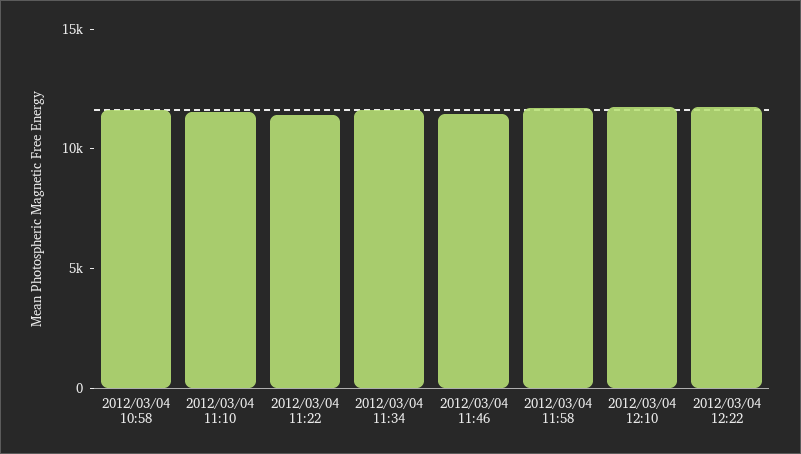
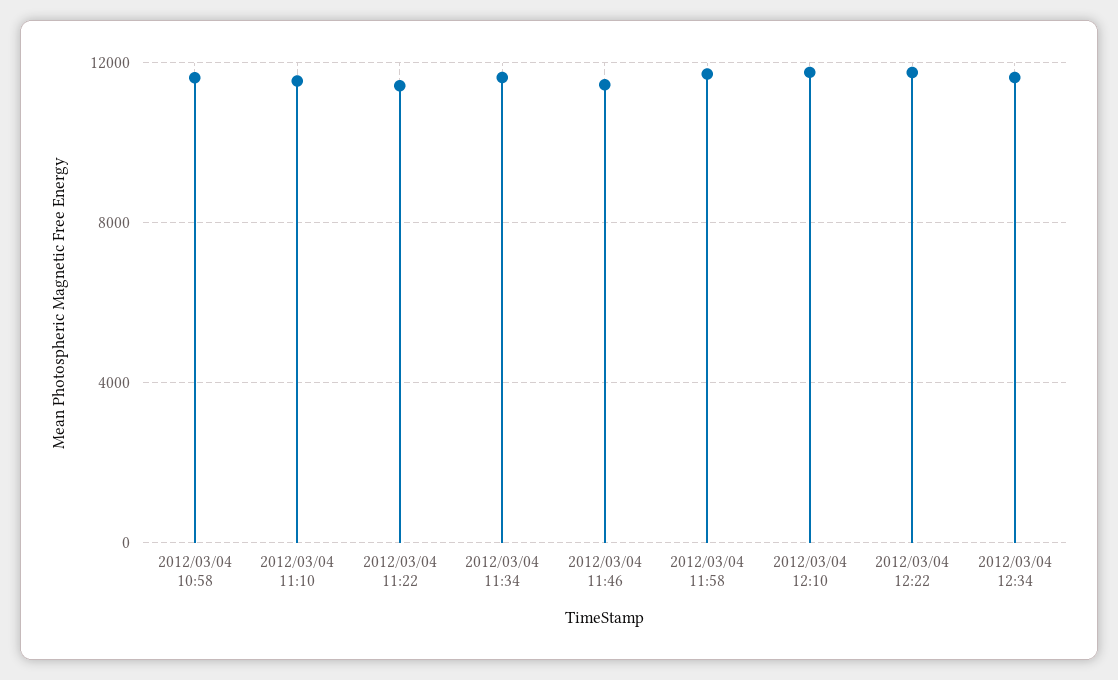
2012/03/04 12:34: none -> 11500

